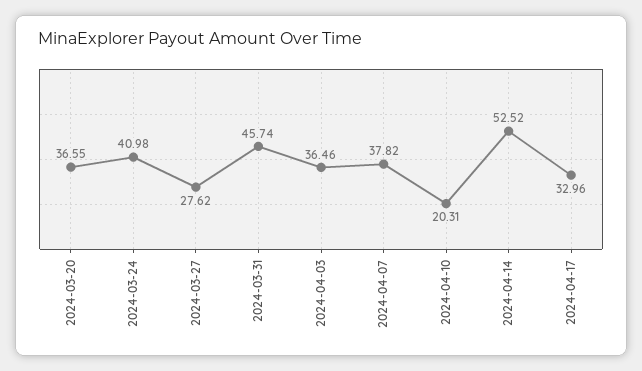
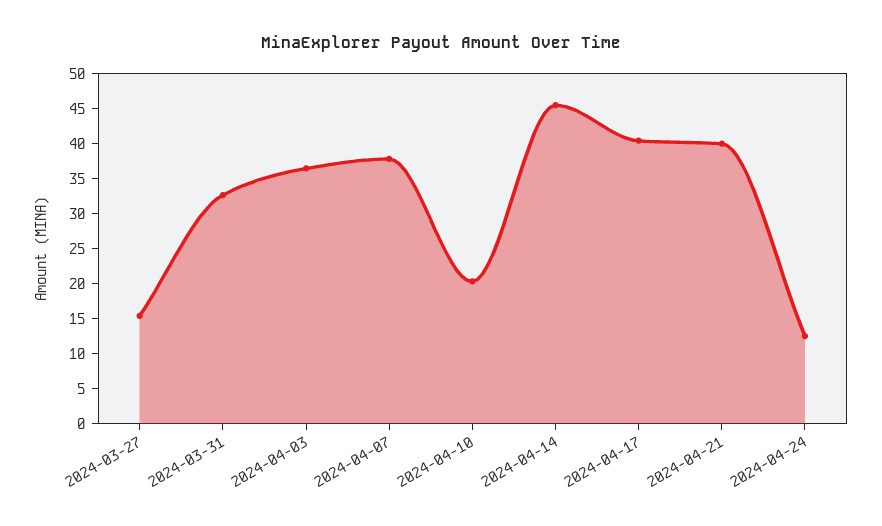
2024-03-20: 36.55 -> none
2024-03-24: 40.98 -> none
2024-03-27: 27.62 -> 15
2024-03-31: 45.74 -> 32.5
2024-04-14: 52.52 -> 45
2024-04-17: 32.96 -> 40
2024-04-21: none -> 40
2024-04-24: none -> 12.5

